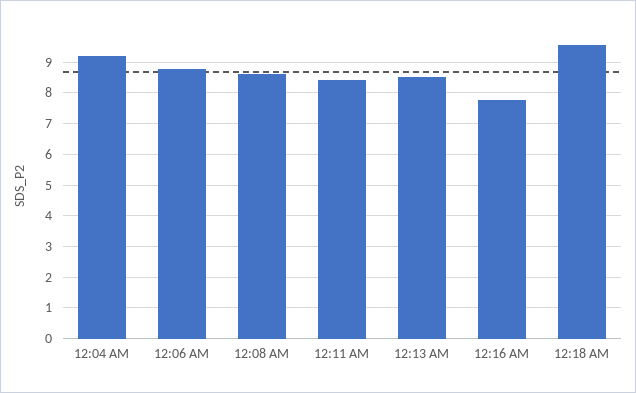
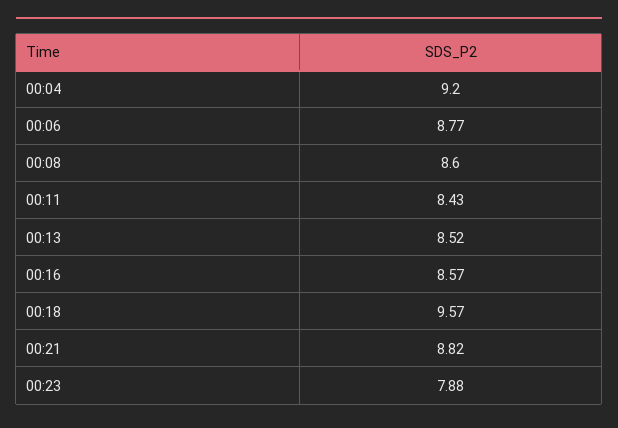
12:16 AM: 7.8 -> 8.57
00:21: none -> 8.82
00:23: none -> 7.88

